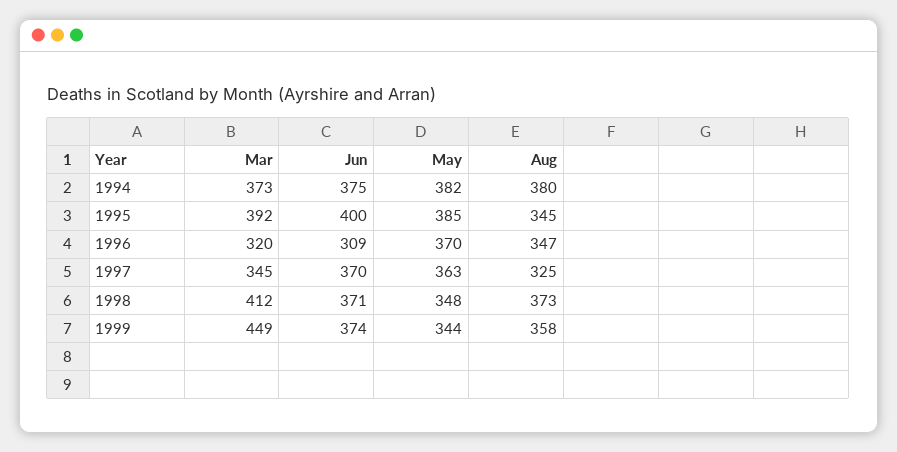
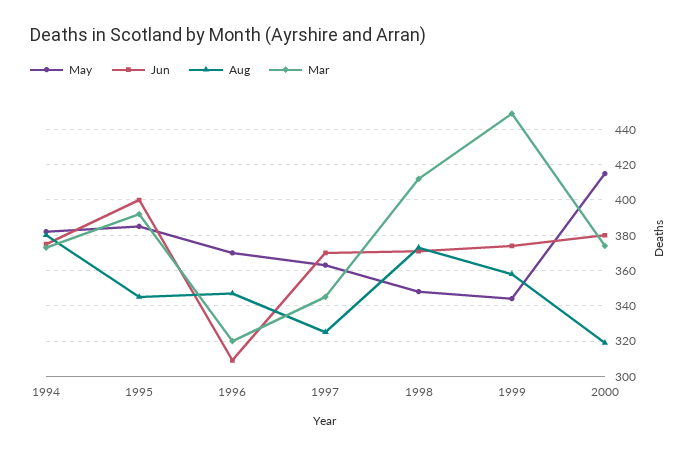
May, 2000: none -> 415
Jun, 2000: none -> 380
Aug, 2000: none -> 320
Mar, 2000: none -> 375

